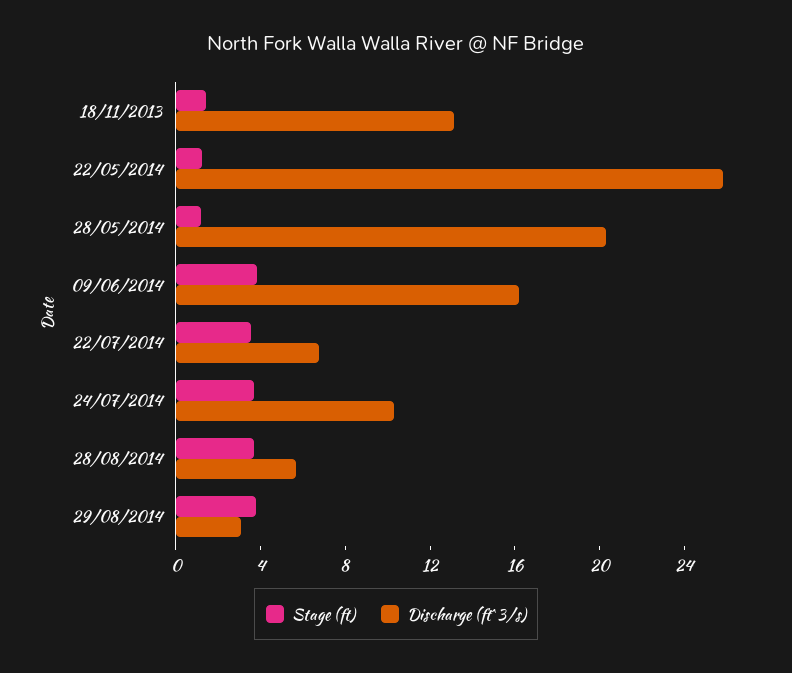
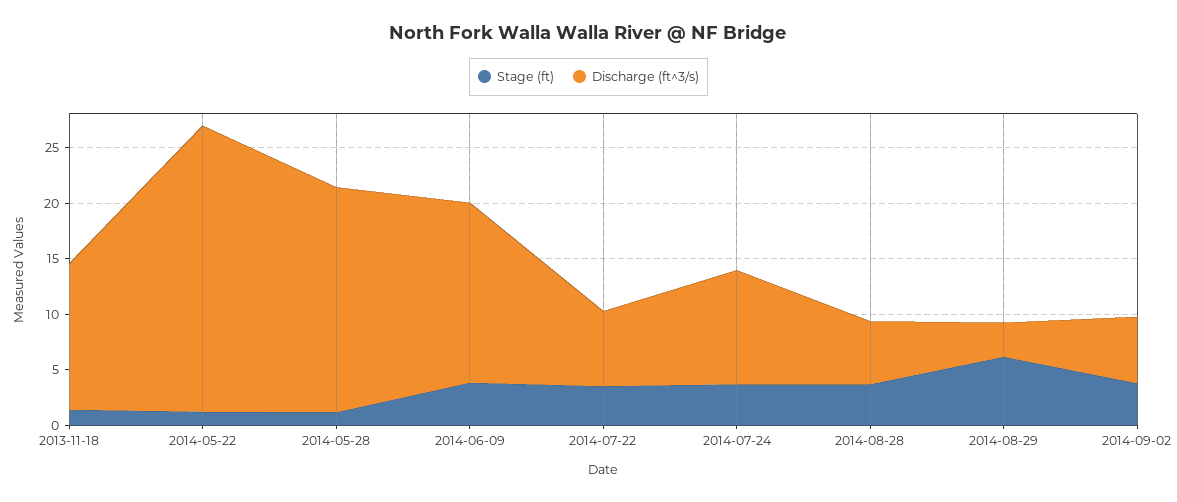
Stage (ft), 29/08/2014: 4 -> 6
Stage (ft), 2014-09-02: none -> 4
Discharge (ft^3/s), 2014-09-02: none -> 6

